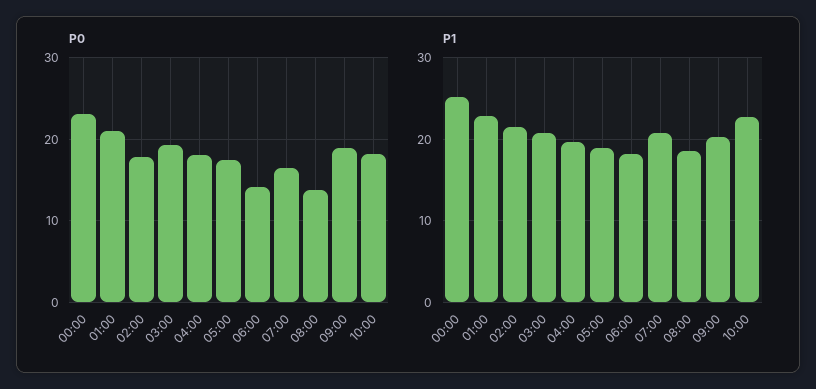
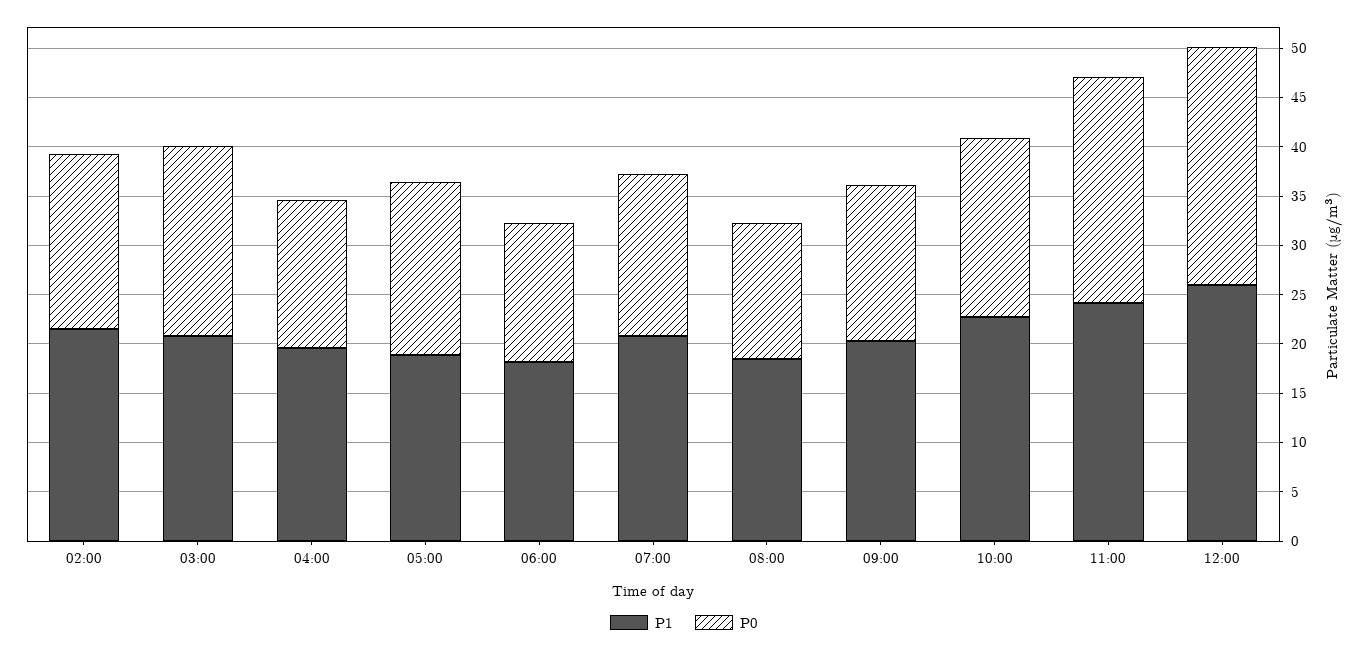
P0, 00:00: 23 -> none
P0, 01:00: 21 -> none
P0, 04:00: 18 -> 15
P0, 09:00: 19 -> 16
P1, 00:00: 25 -> none
P1, 01:00: 23 -> none
P1, 11:00: none -> 24
P0, 11:00: none -> 23
P1, 12:00: none -> 26
P0, 12:00: none -> 24

